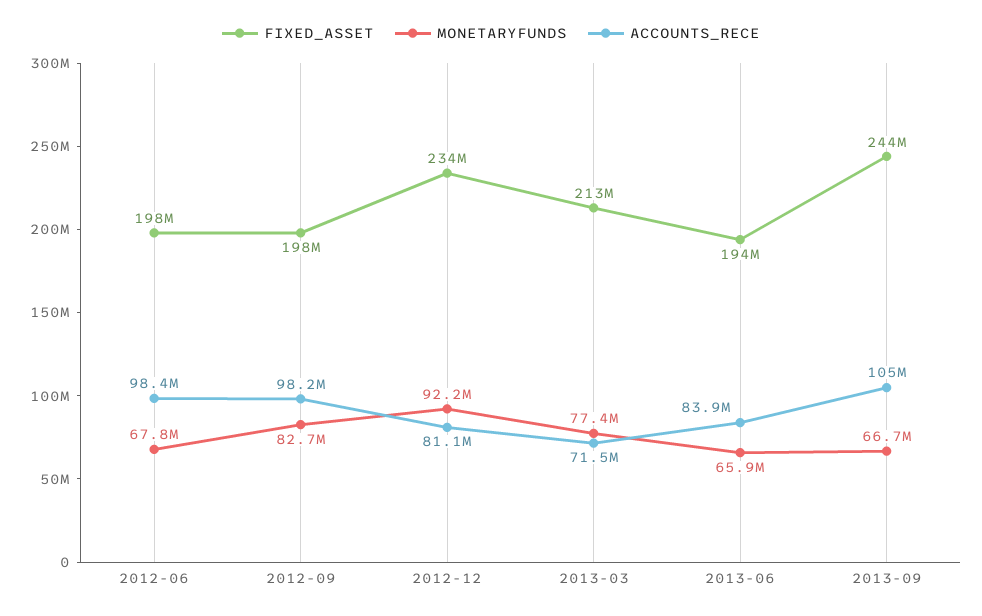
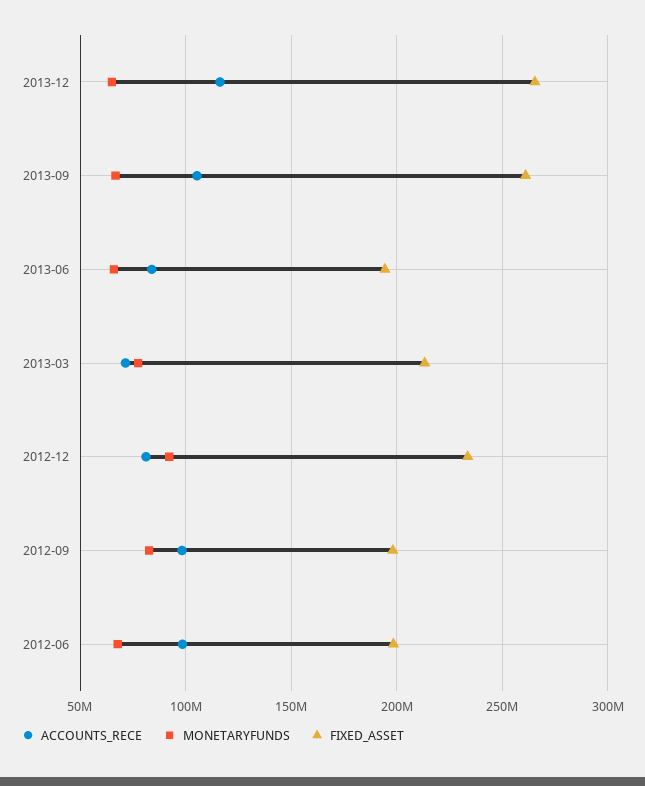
FIXED_ASSET, 2013-09: 244000000 -> 260000000
ACCOUNTS_RECE, 2013-12: none -> 115000000
MONETARYFUNDS, 2013-12: none -> 65000000
FIXED_ASSET, 2013-12: none -> 265000000

